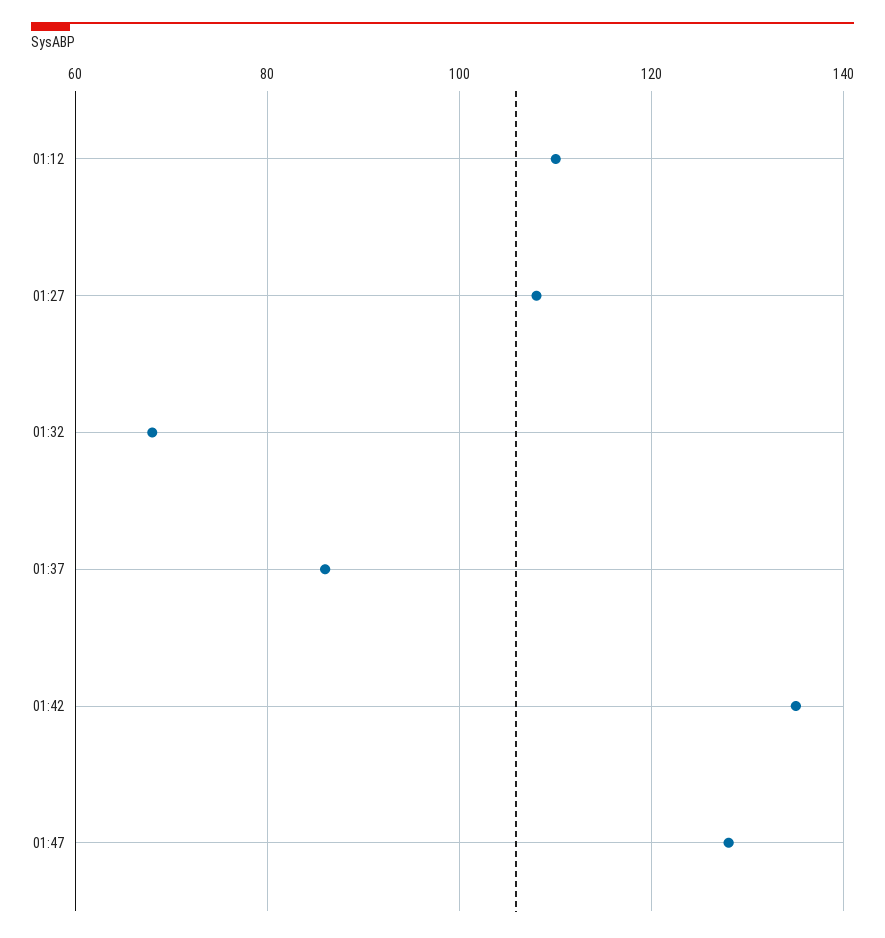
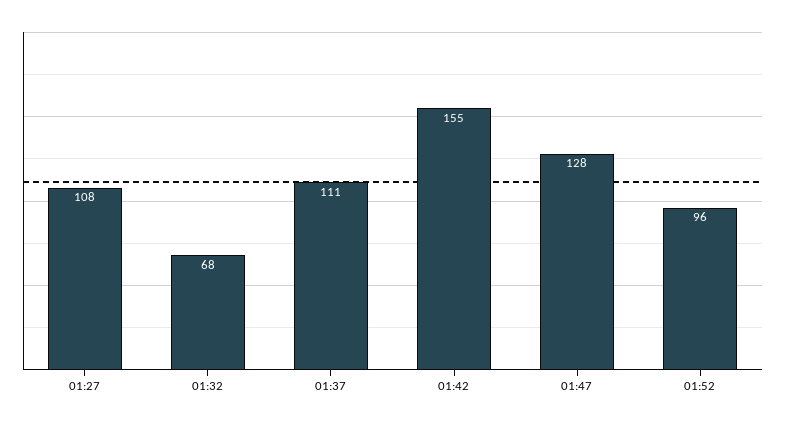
01:12: 110 -> none
01:37: 85 -> 111
01:42: 135 -> 155
01:52: none -> 96

